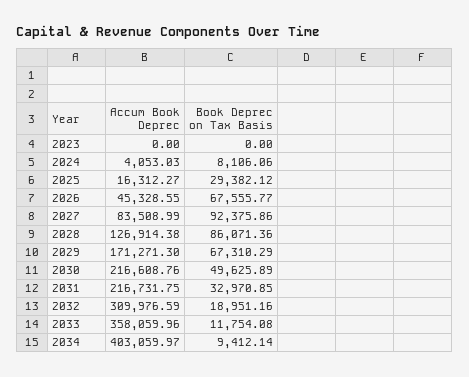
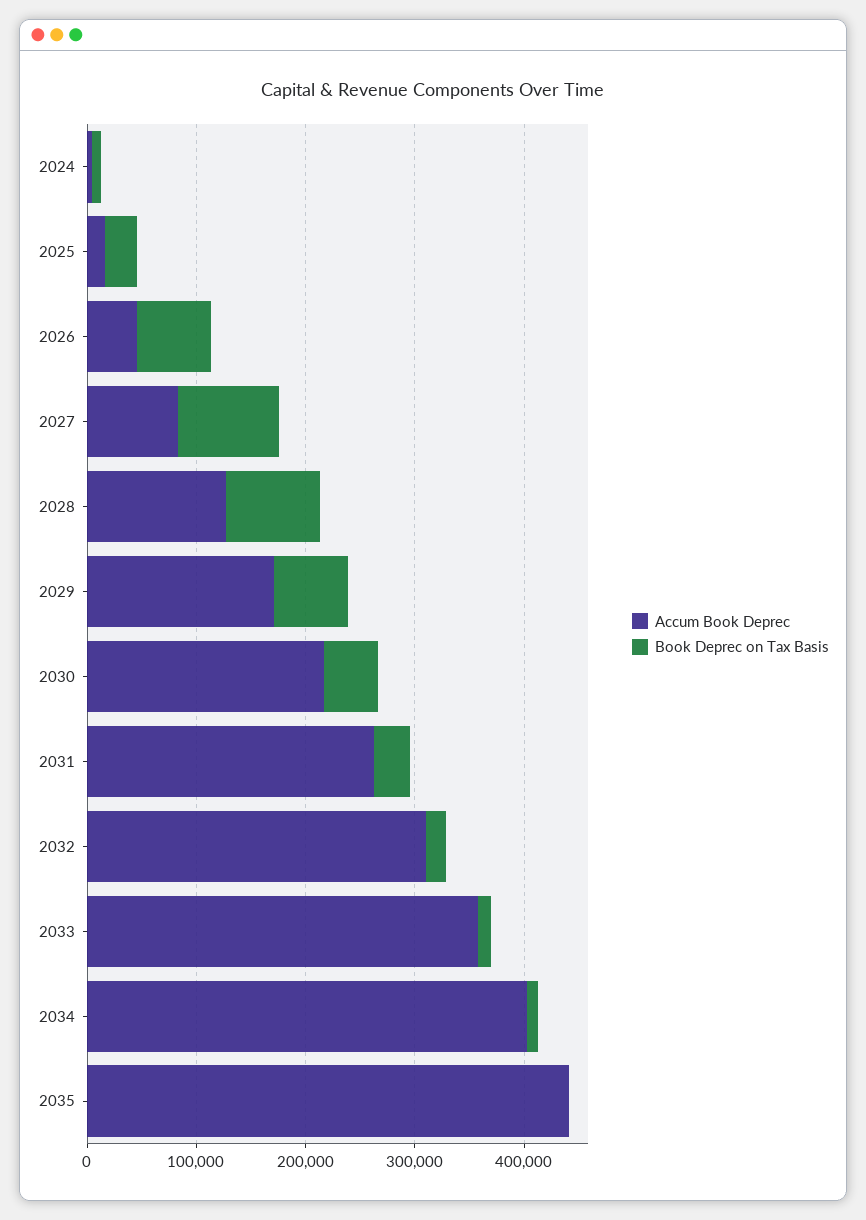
Accum Book Deprec, 2023: 0 -> none
Book Deprec on Tax Basis, 2023: 0 -> none
Accum Book Deprec, 2031: 216731.75 -> 260000
Accum Book Deprec, 2035: none -> 440000
Book Deprec on Tax Basis, 2035: none -> 0

